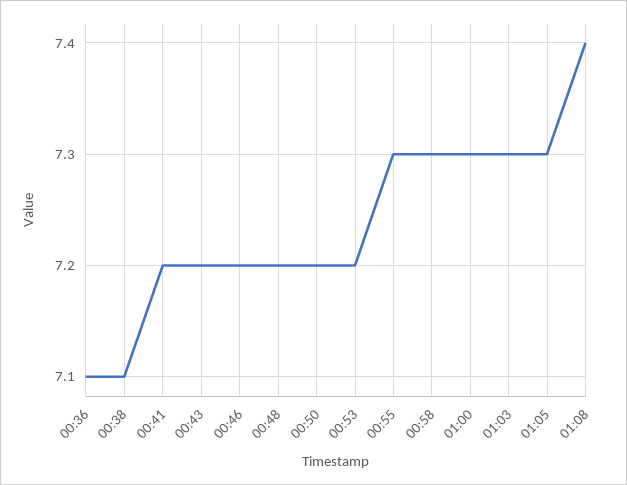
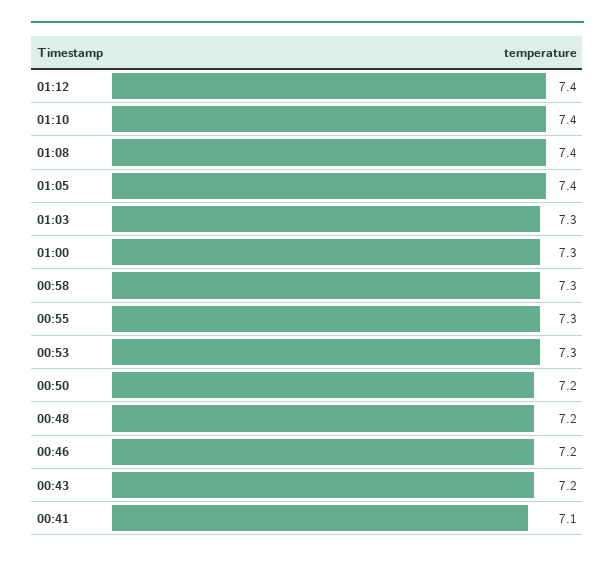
00:36: 7.1 -> none
00:38: 7.1 -> none
00:41: 7.2 -> 7.1
00:53: 7.2 -> 7.3
01:05: 7.3 -> 7.4
01:12: none -> 7.4
01:10: none -> 7.4

